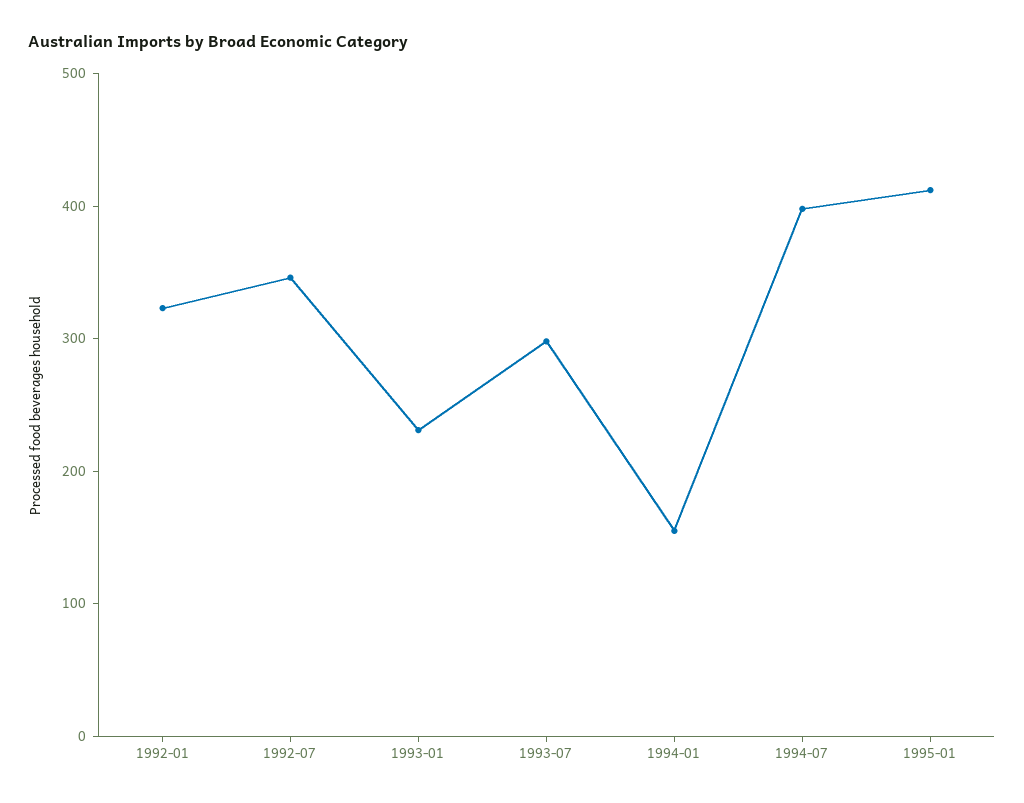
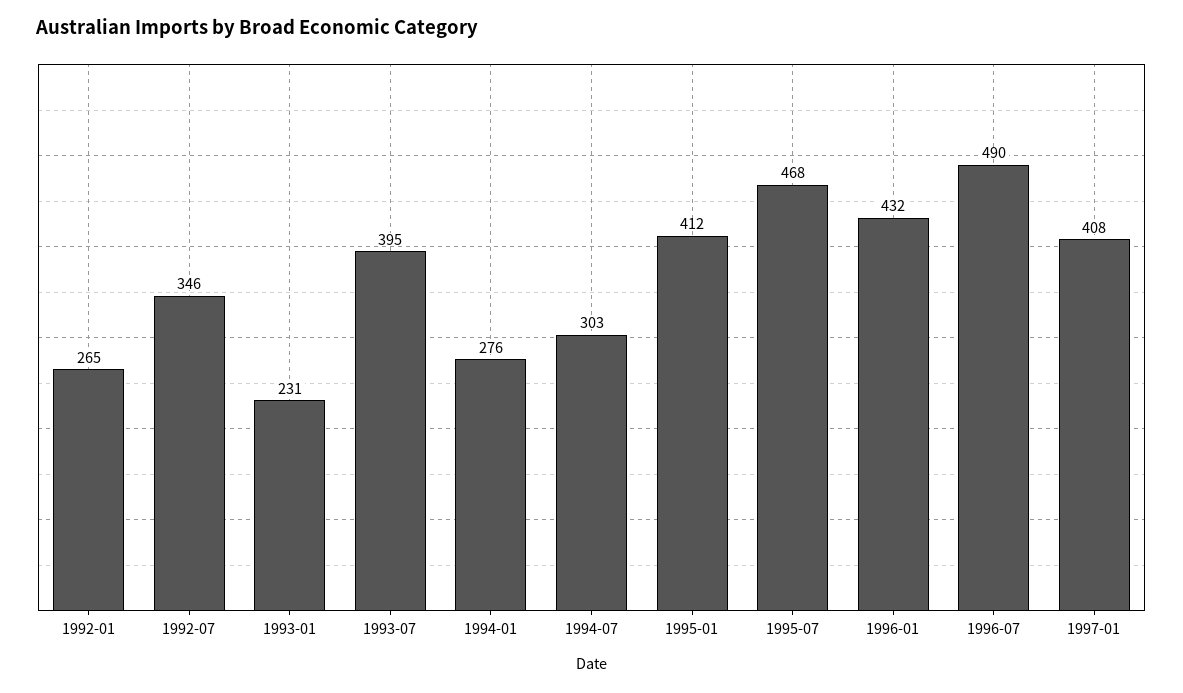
1992-01: 320 -> 265
1993-07: 300 -> 395
1994-01: 160 -> 276
1994-07: 400 -> 303
1995-07: none -> 468
1996-01: none -> 432
1996-07: none -> 490
1997-01: none -> 408

